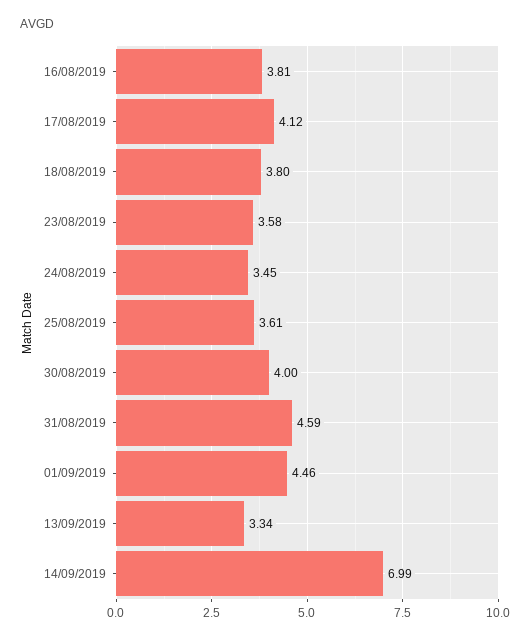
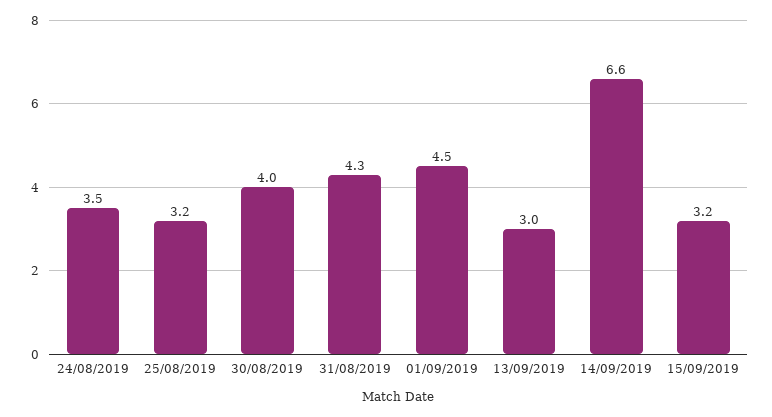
16/08/2019: 3.81 -> none
17/08/2019: 4.12 -> none
18/08/2019: 3.8 -> none
23/08/2019: 3.58 -> none
25/08/2019: 3.61 -> 3.2
31/08/2019: 4.59 -> 4.3
13/09/2019: 3.34 -> 3
14/09/2019: 6.99 -> 6.6
15/09/2019: none -> 3.2

